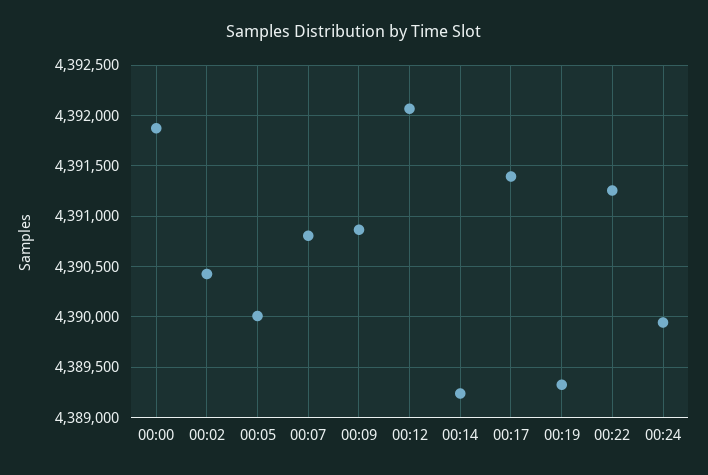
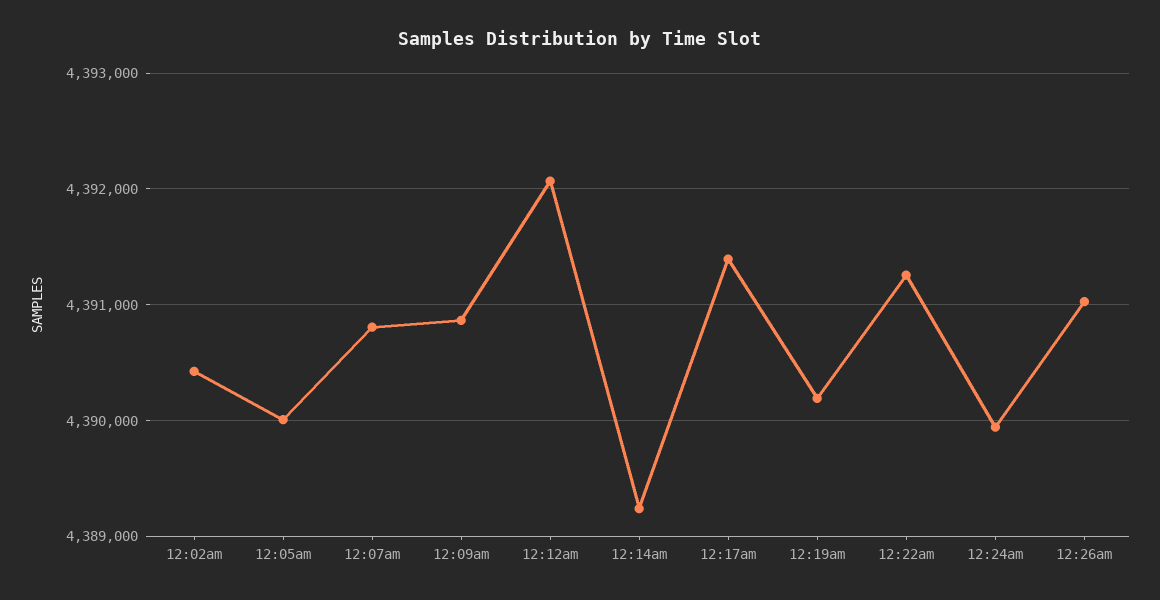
00:00: 4391900 -> none
00:19: 4389300 -> 4390200
12:26am: none -> 4391000

